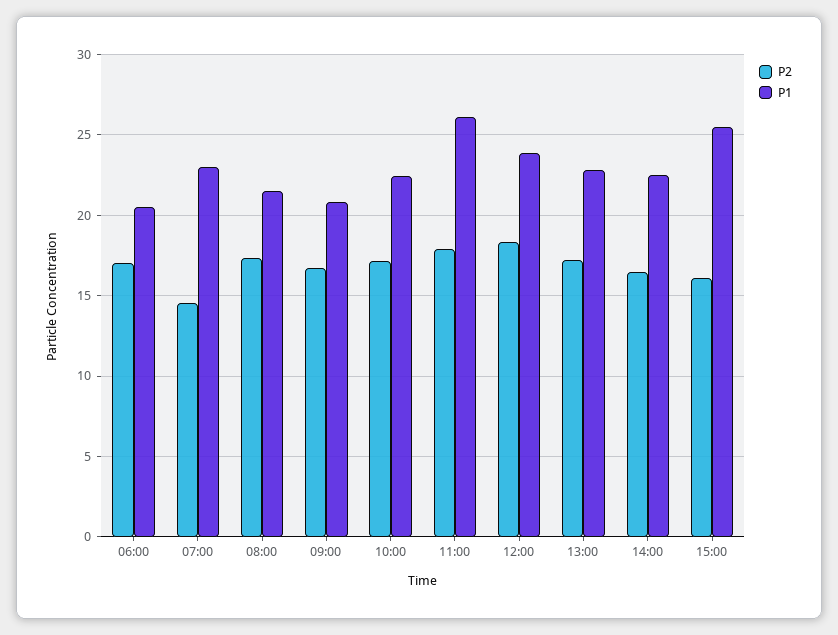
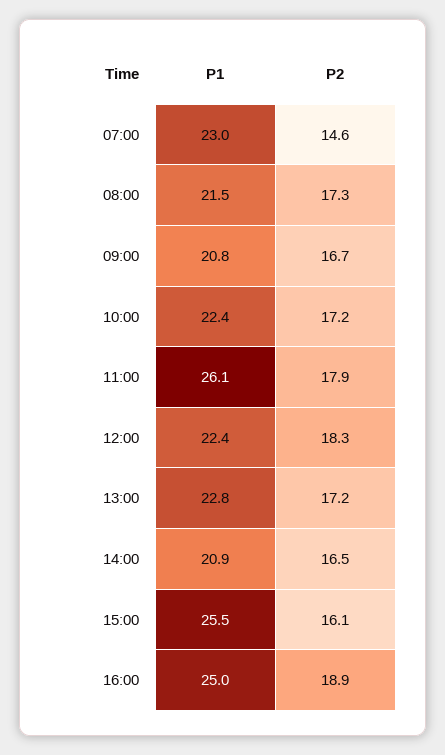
P2, 06:00: 17 -> none
P1, 06:00: 20.5 -> none
P1, 12:00: 24 -> 22.4
P1, 14:00: 22.5 -> 20.9
P1, 16:00: none -> 25
P2, 16:00: none -> 18.9

